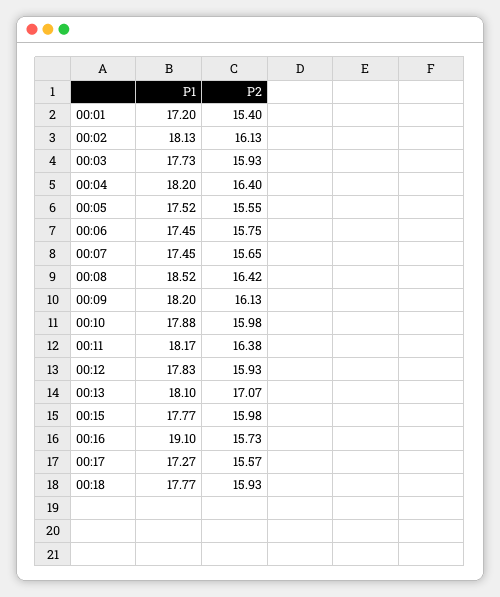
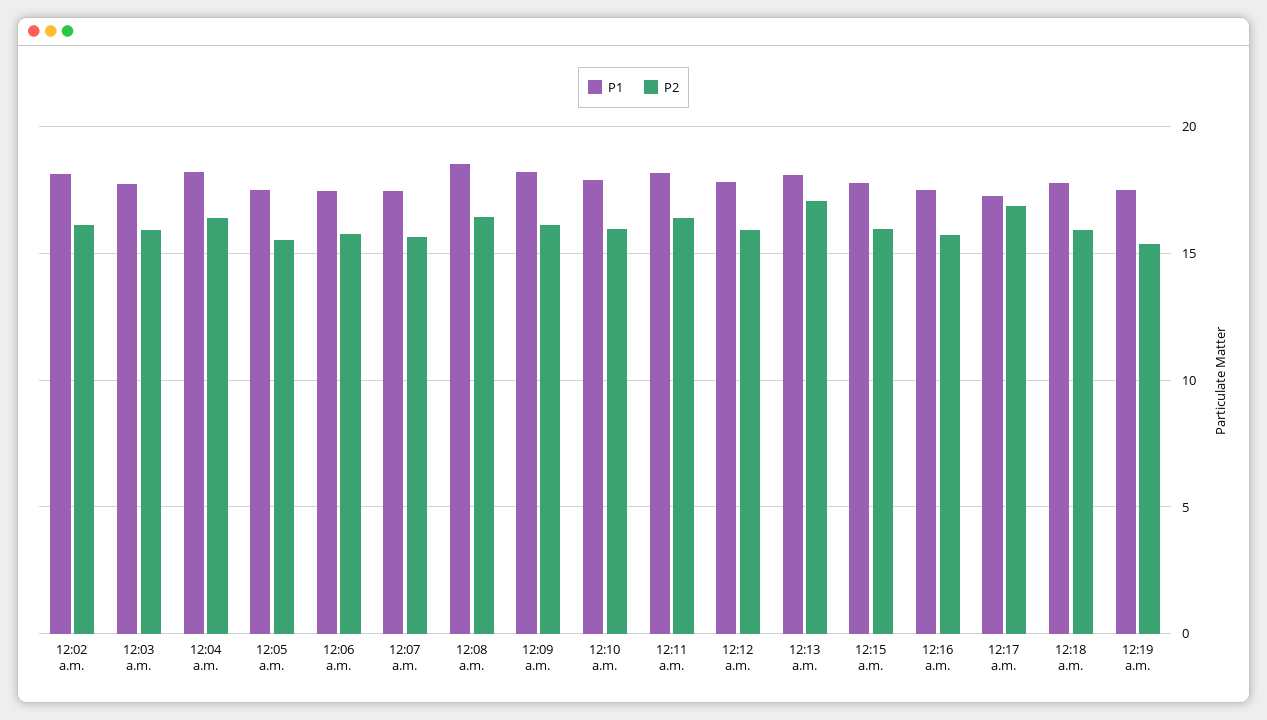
P1, 00:01: 17.2 -> none
P2, 00:01: 15.4 -> none
P1, 00:16: 19.1 -> 17.5
P2, 00:17: 15.57 -> 17
P1, 12:19 a.m.: none -> 17.5
P2, 12:19 a.m.: none -> 15.5

